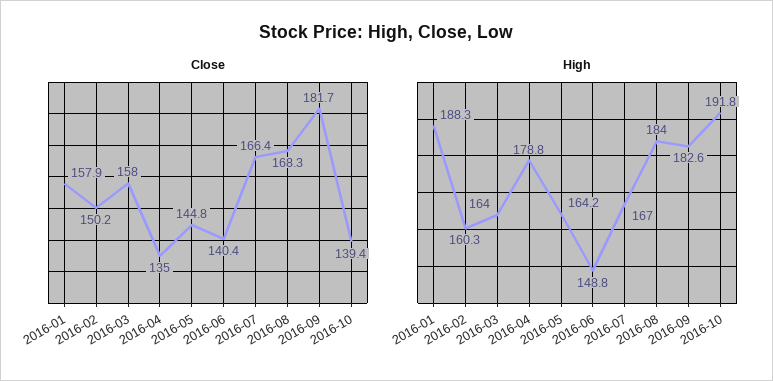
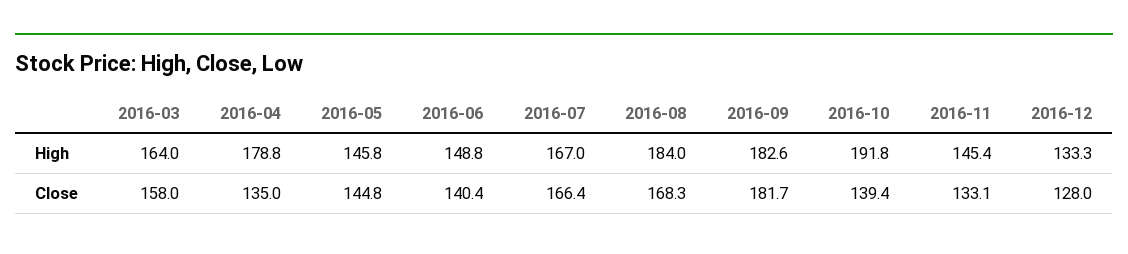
Close, 2016-01: 157.9 -> none
Close, 2016-02: 150.2 -> none
High, 2016-01: 188.3 -> none
High, 2016-02: 160.3 -> none
High, 2016-05: 164.2 -> 145.8
High, 2016-11: none -> 145.4
High, 2016-12: none -> 133.3
Close, 2016-11: none -> 133.1
Close, 2016-12: none -> 128

